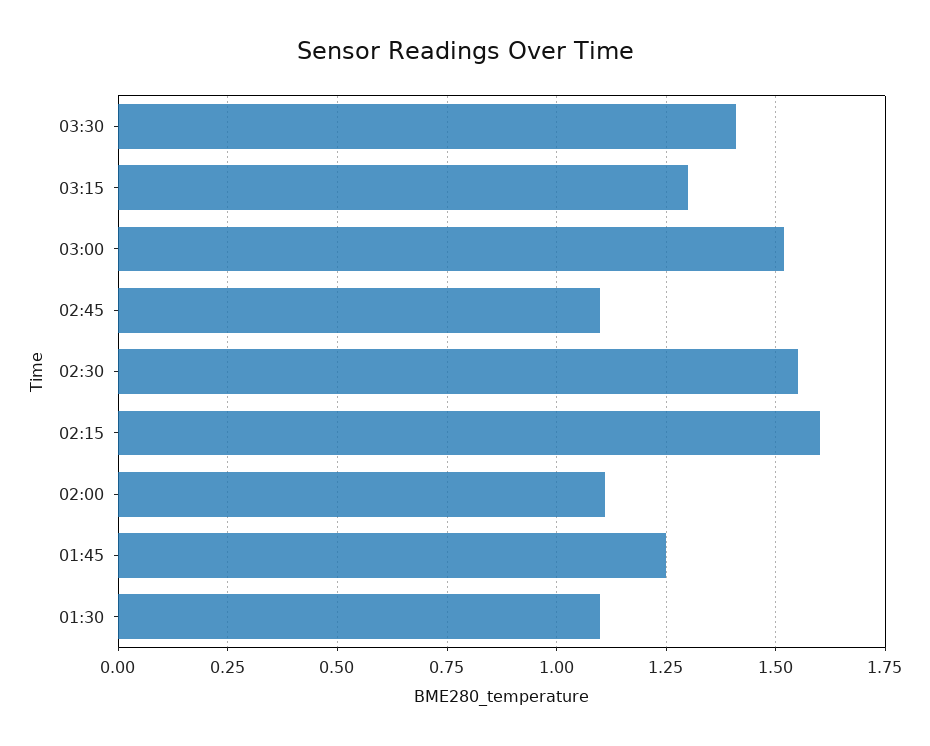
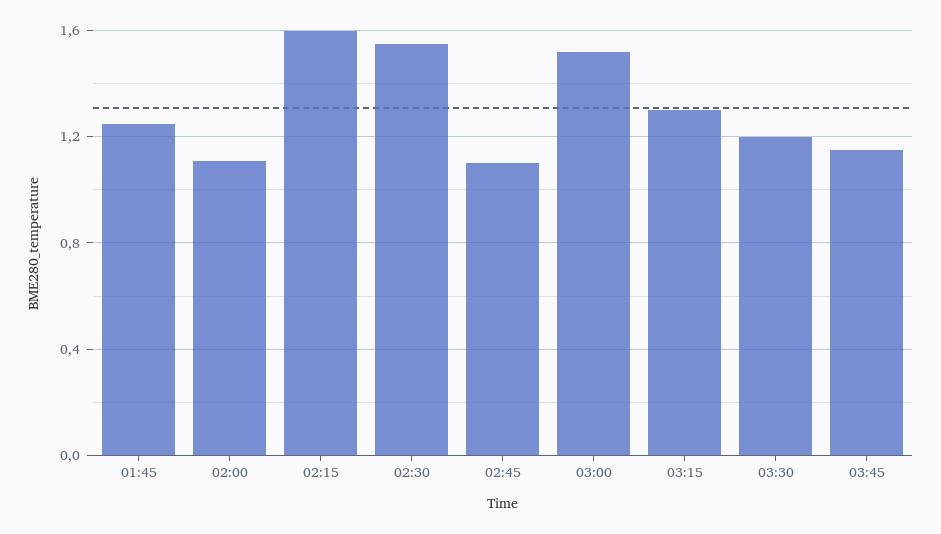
03:30: 1.4 -> 1.2
01:30: 1.1 -> none
03:45: none -> 1.15

